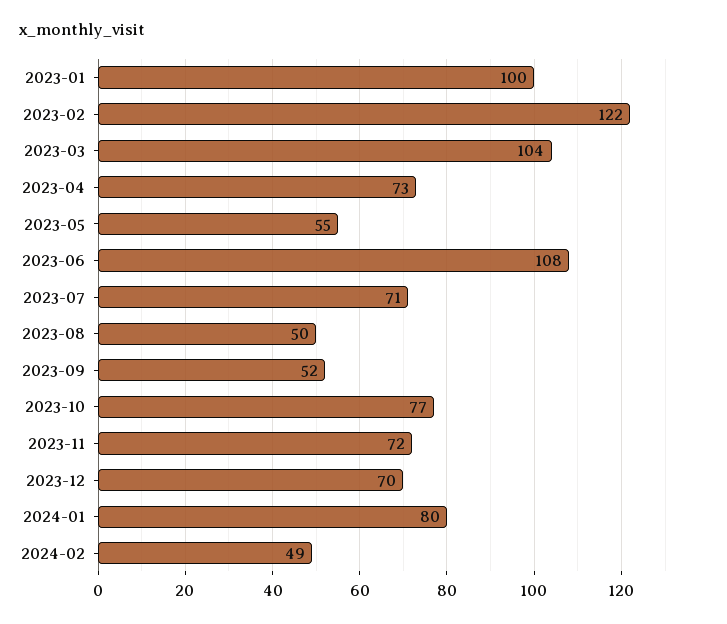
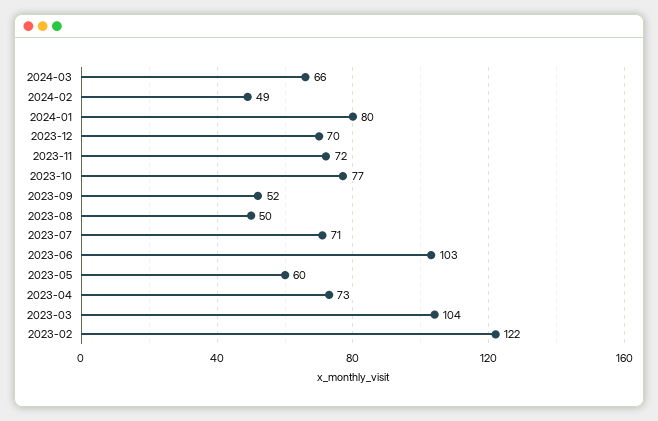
2023-01: 100 -> none
2023-05: 55 -> 60
2023-06: 108 -> 103
2024-03: none -> 66

